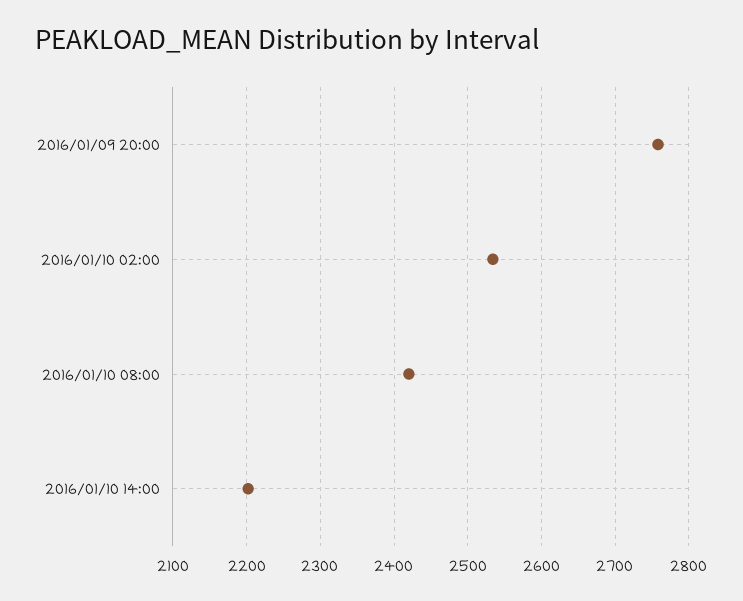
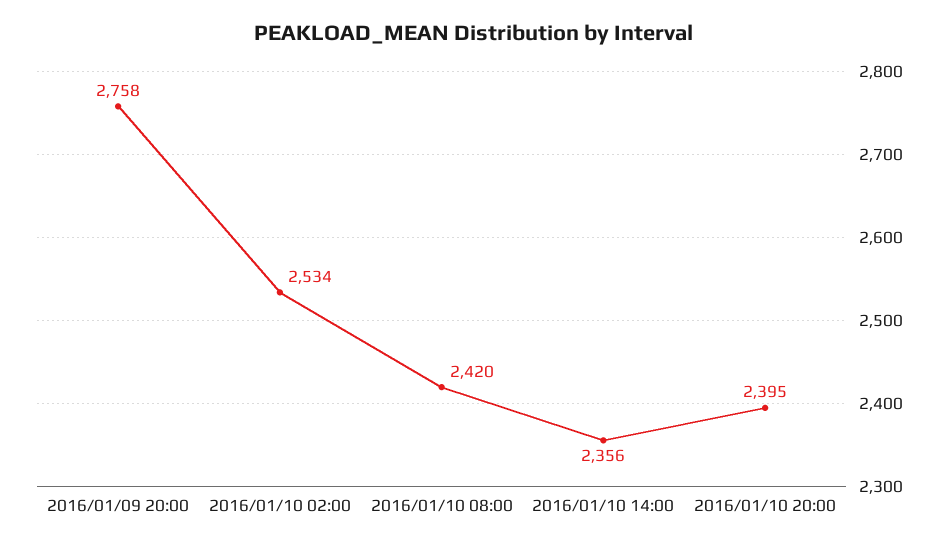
2016/01/10 14:00: 2200 -> 2356
2016/01/10 20:00: none -> 2395

